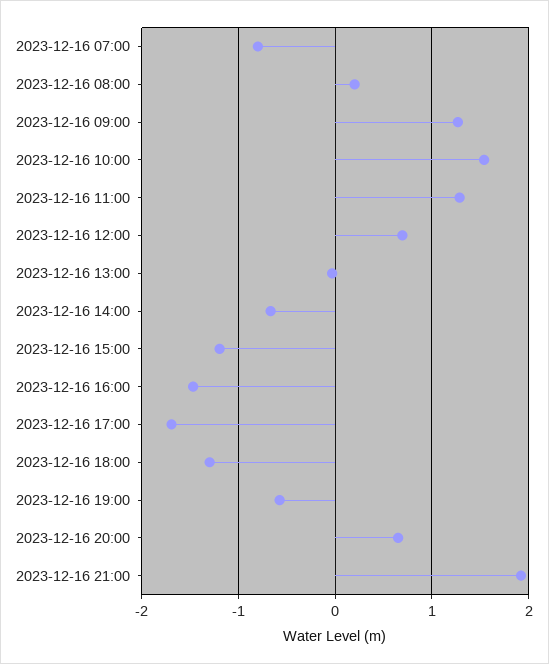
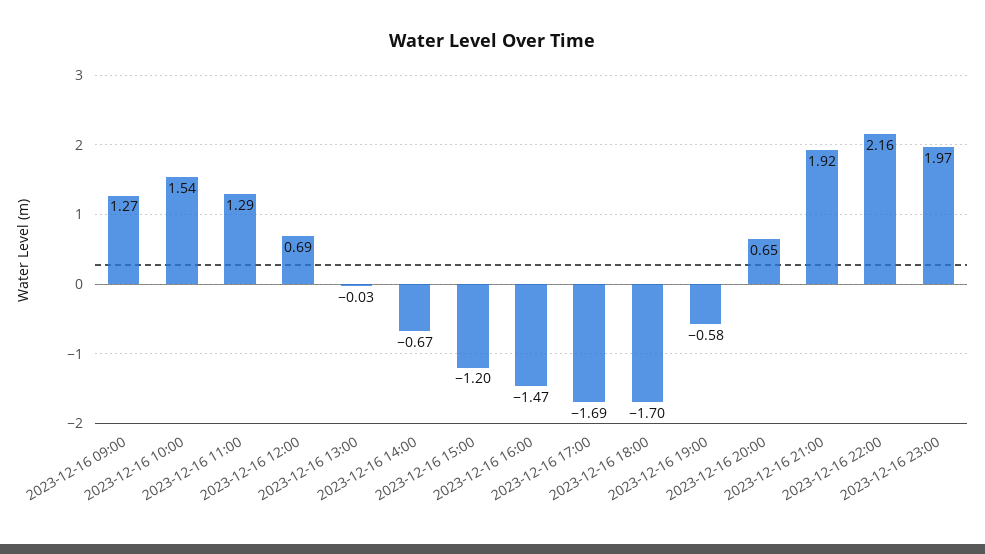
2023-12-16 07:00: -0.8 -> none
2023-12-16 08:00: 0.2 -> none
2023-12-16 18:00: -1.3 -> -1.7
2023-12-16 22:00: none -> 2.16
2023-12-16 23:00: none -> 1.97

